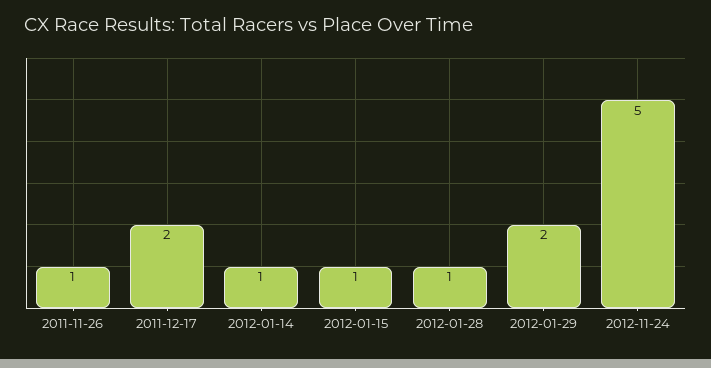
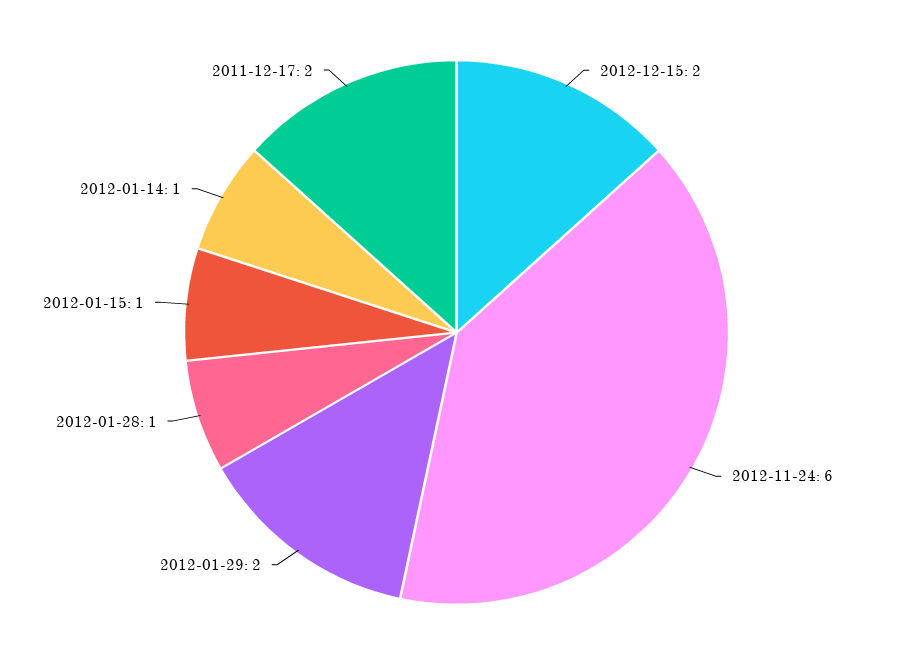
2011-11-26: 1 -> none
2012-11-24: 5 -> 6
2012-12-15: none -> 2

